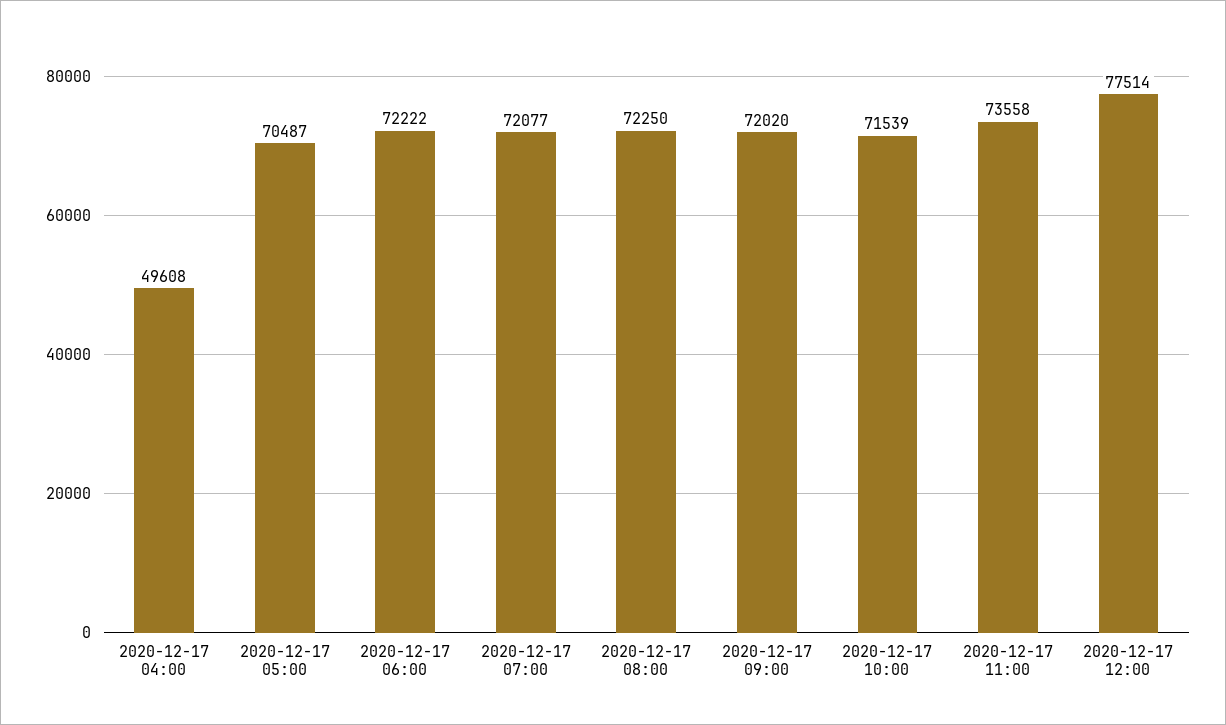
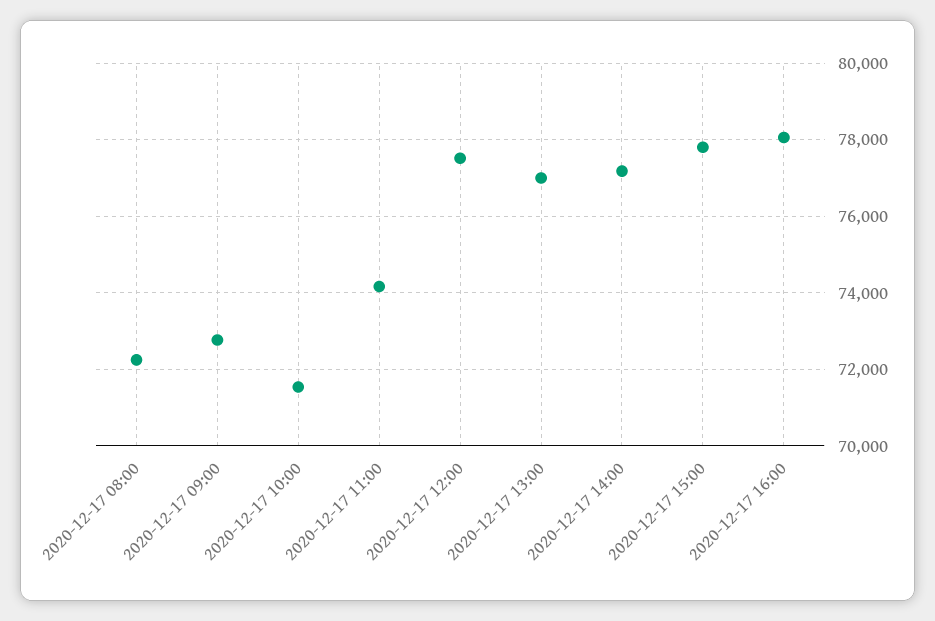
2020-12-17 04:00: 49608 -> none
2020-12-17 05:00: 70487 -> none
2020-12-17 06:00: 72222 -> none
2020-12-17 07:00: 72077 -> none
2020-12-17 09:00: 72020 -> 72800
2020-12-17 11:00: 73558 -> 74200
2020-12-17 13:00: none -> 77000
2020-12-17 14:00: none -> 77200
2020-12-17 15:00: none -> 77800
2020-12-17 16:00: none -> 78000

